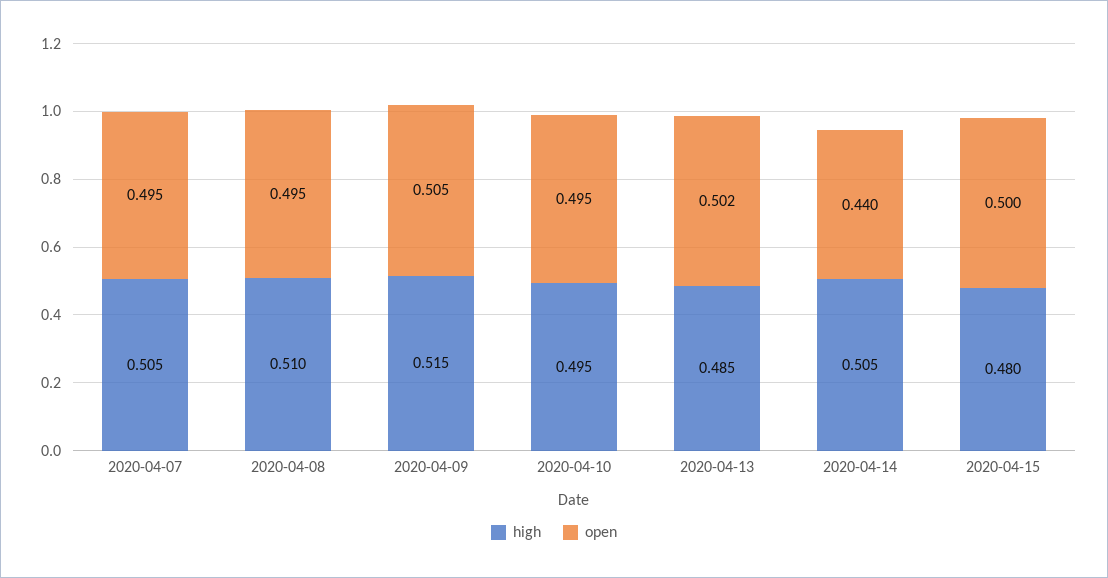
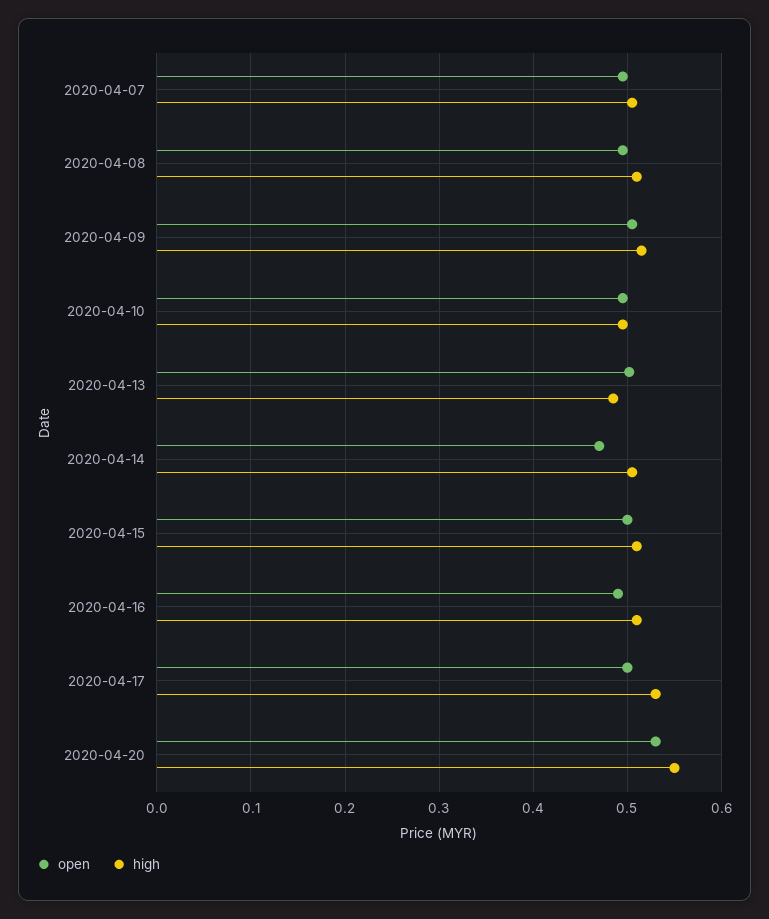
open, 2020-04-14: 0.44 -> 0.47
high, 2020-04-15: 0.48 -> 0.51
open, 2020-04-16: none -> 0.49
high, 2020-04-16: none -> 0.51
open, 2020-04-17: none -> 0.5
high, 2020-04-17: none -> 0.53
open, 2020-04-20: none -> 0.53
high, 2020-04-20: none -> 0.55

